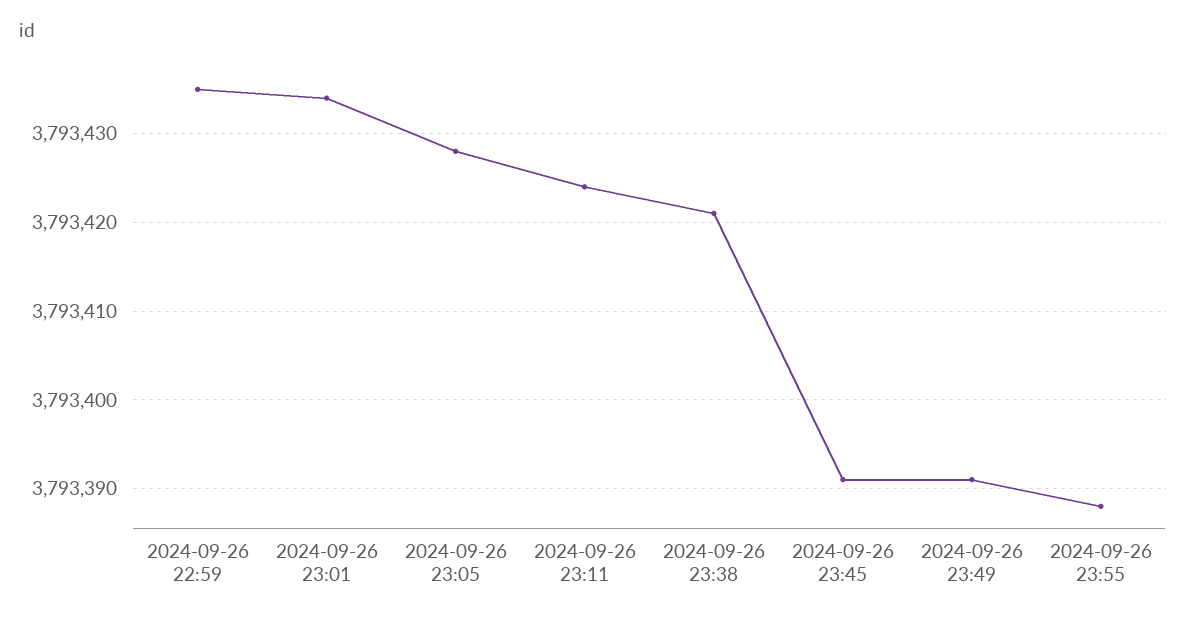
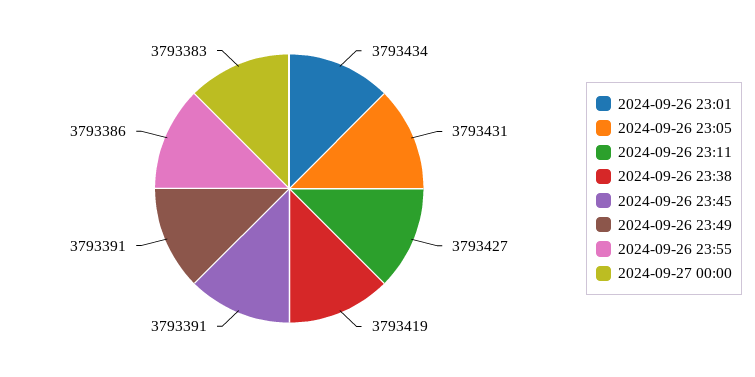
2024-09-26 22:59: 3793435 -> none
2024-09-26 23:05: 3793428 -> 3793431
2024-09-26 23:11: 3793424 -> 3793427
2024-09-26 23:38: 3793421 -> 3793419
2024-09-26 23:55: 3793388 -> 3793386
2024-09-27 00:00: none -> 3793383

